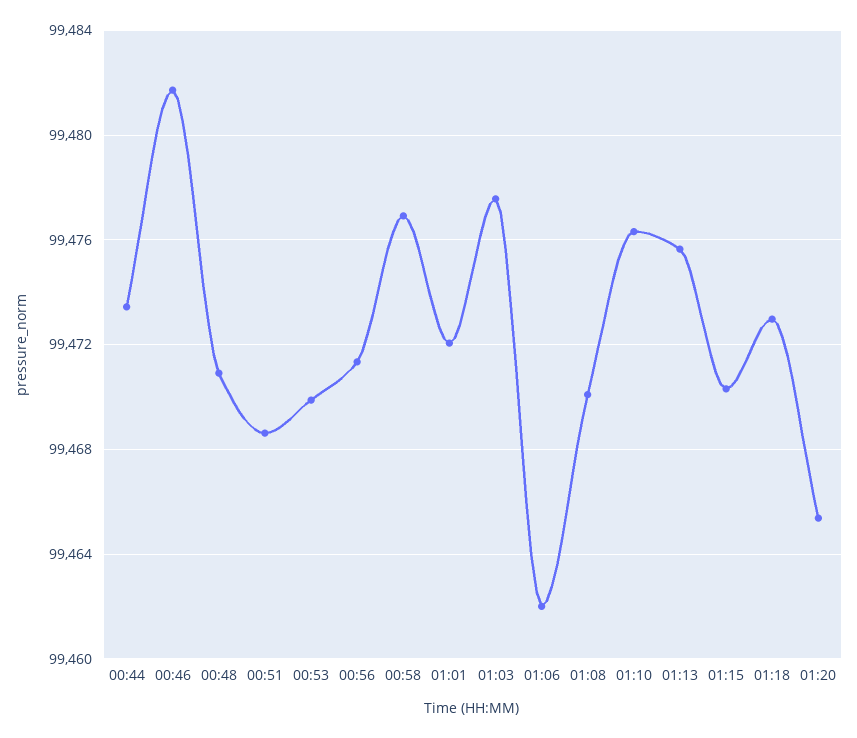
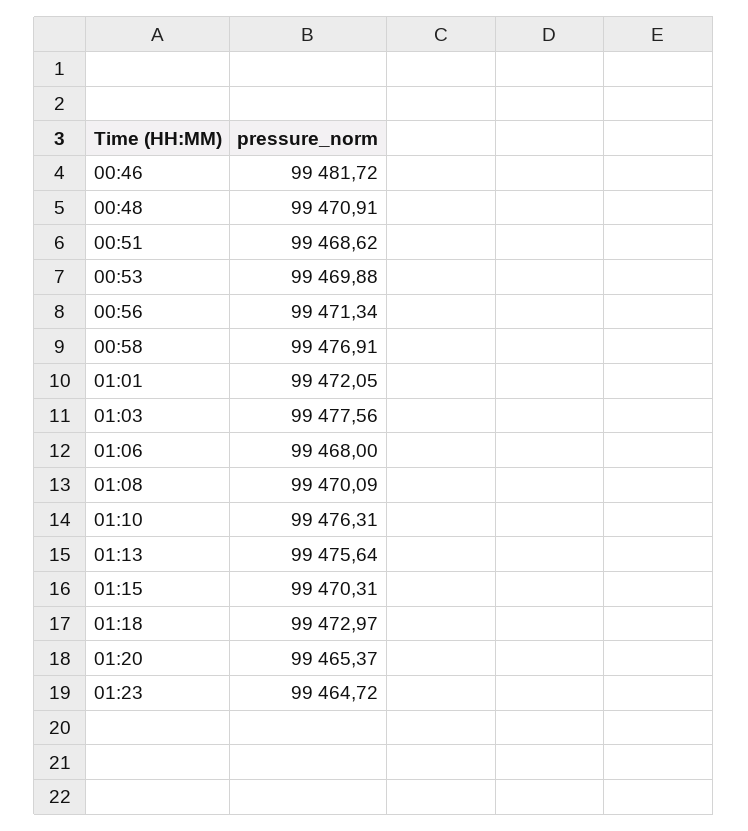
00:44: 99473.5 -> none
01:06: 99462 -> 99468
01:23: none -> 99464.72

